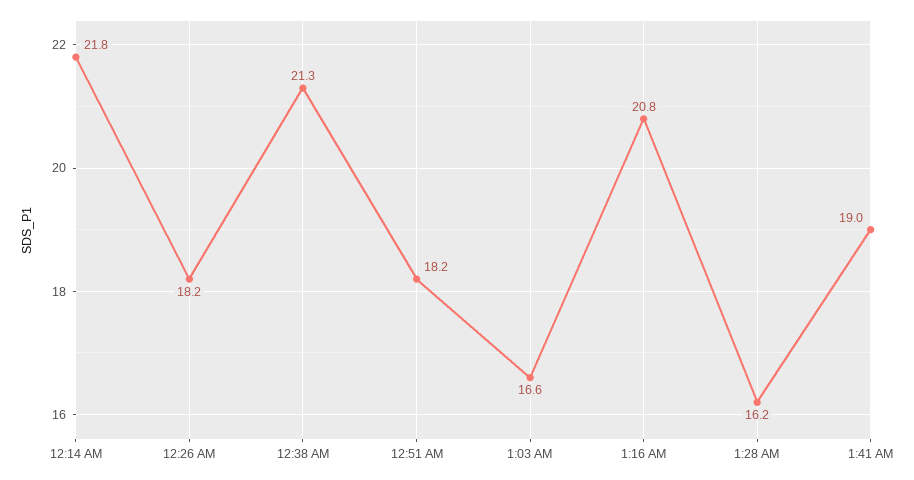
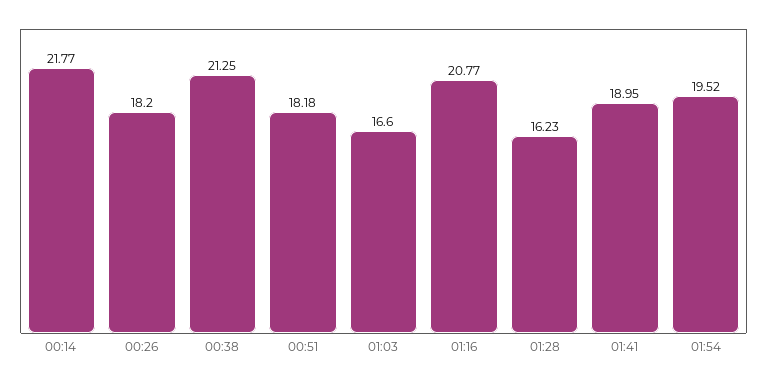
01:54: none -> 19.52

